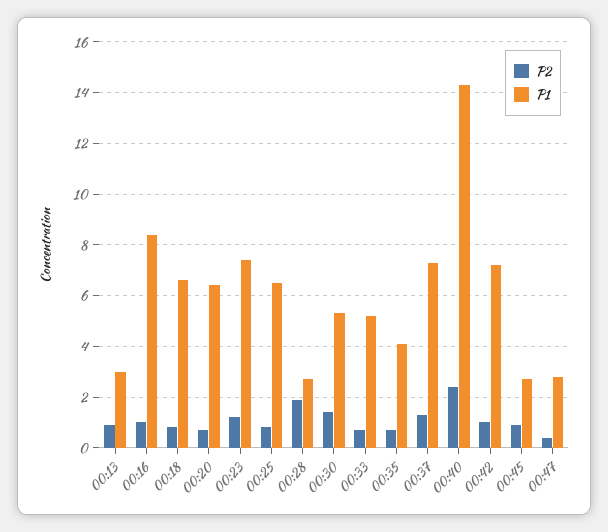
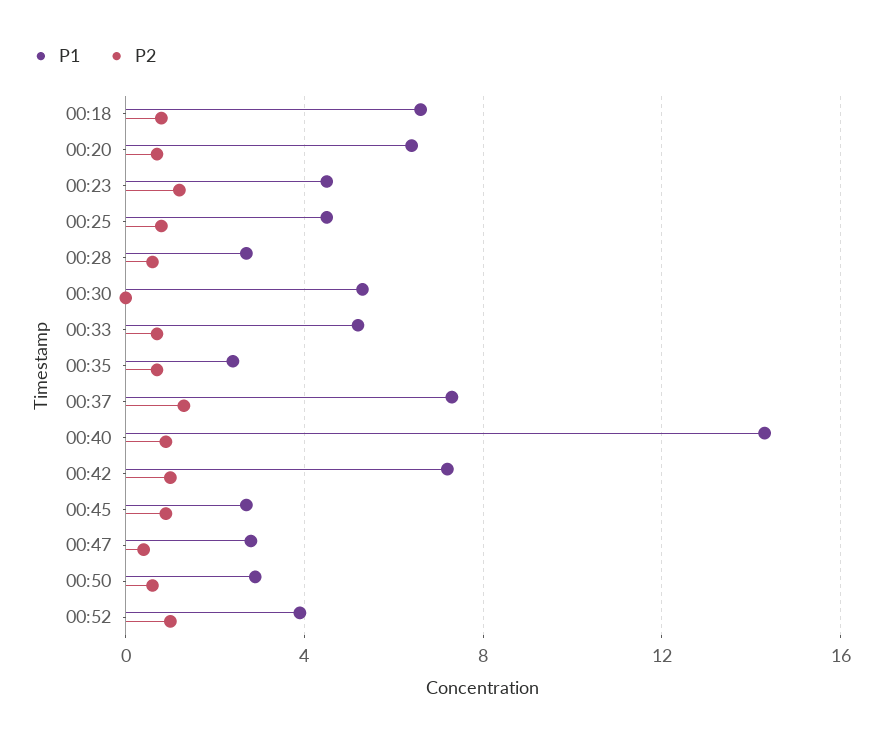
P2, 00:13: 1 -> none
P1, 00:13: 3 -> none
P2, 00:16: 1 -> none
P1, 00:16: 8.5 -> none
P1, 00:23: 7.5 -> 4.5
P1, 00:25: 6.5 -> 4.5
P2, 00:28: 2 -> 0.5
P2, 00:30: 1.5 -> 0
P1, 00:35: 4 -> 2.5
P2, 00:40: 2.5 -> 1
P1, 00:50: none -> 3
P2, 00:50: none -> 0.5
P1, 00:52: none -> 4
P2, 00:52: none -> 1

